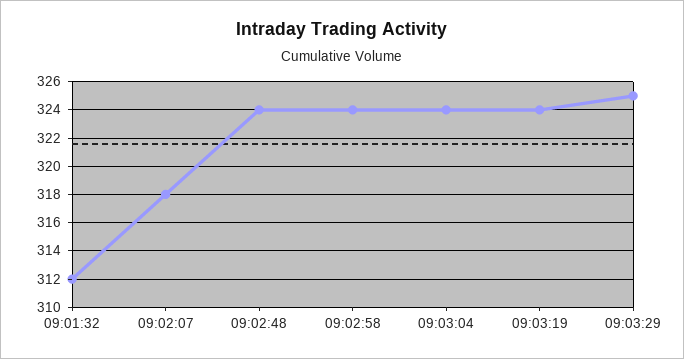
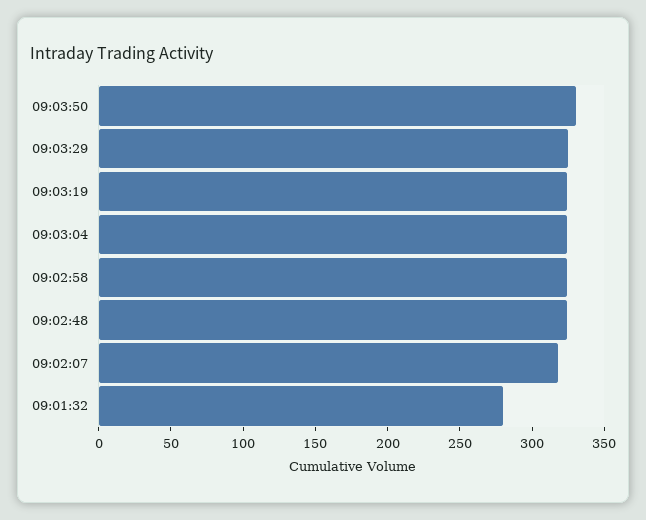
09:01:32: 312 -> 280
09:03:50: none -> 330

